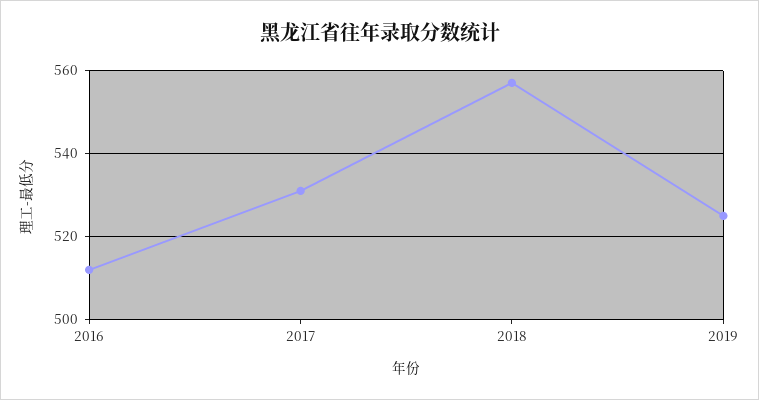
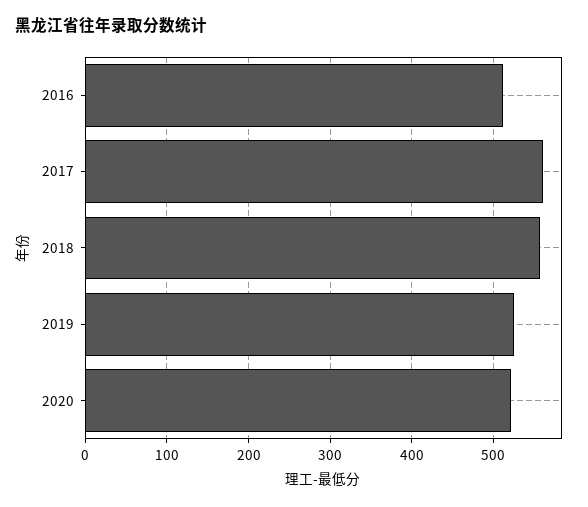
2017: 530 -> 560
2020: none -> 520

